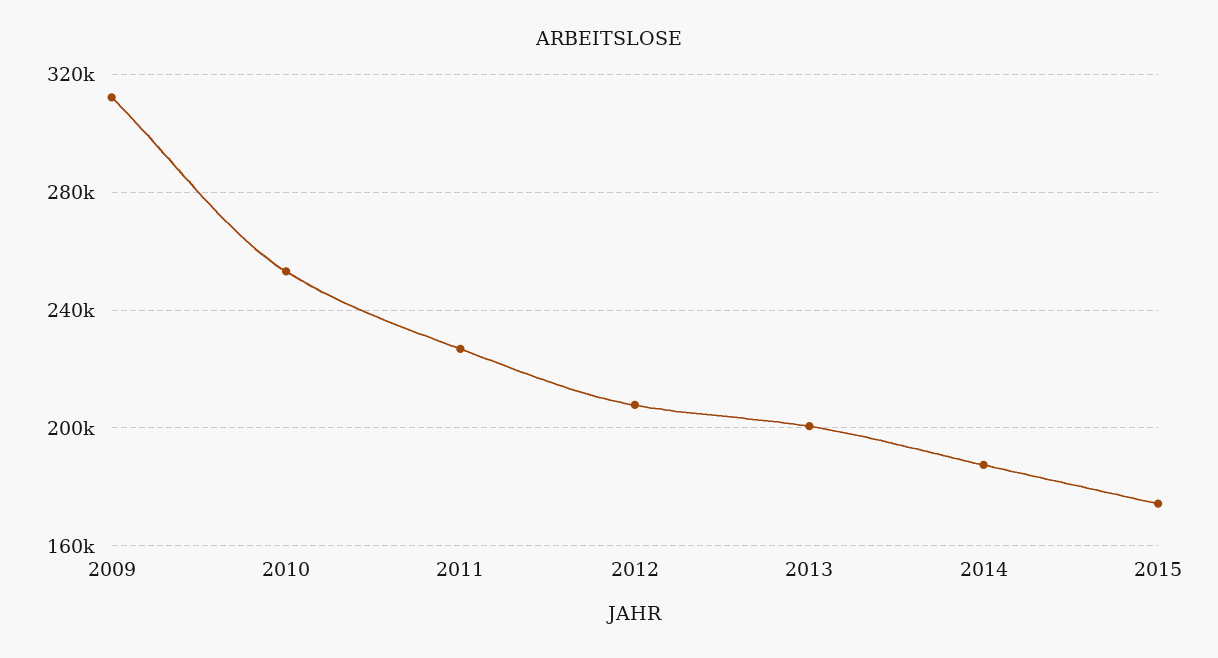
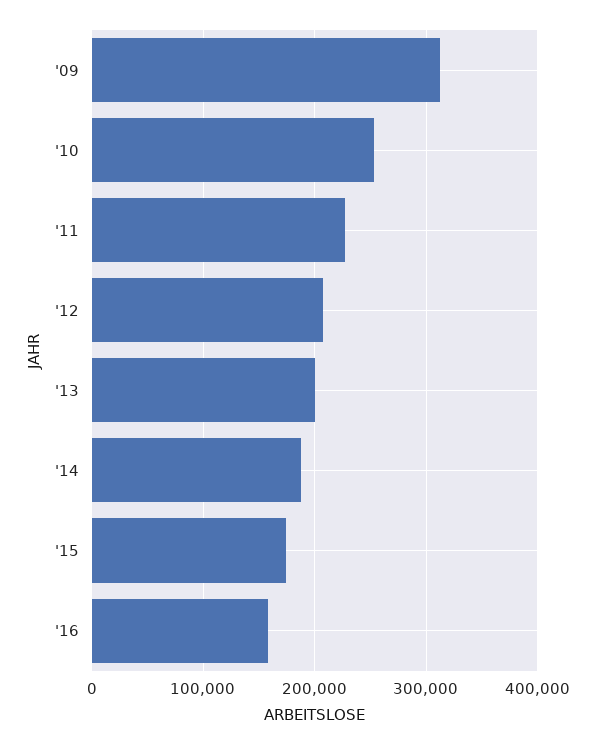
'16: none -> 160000

